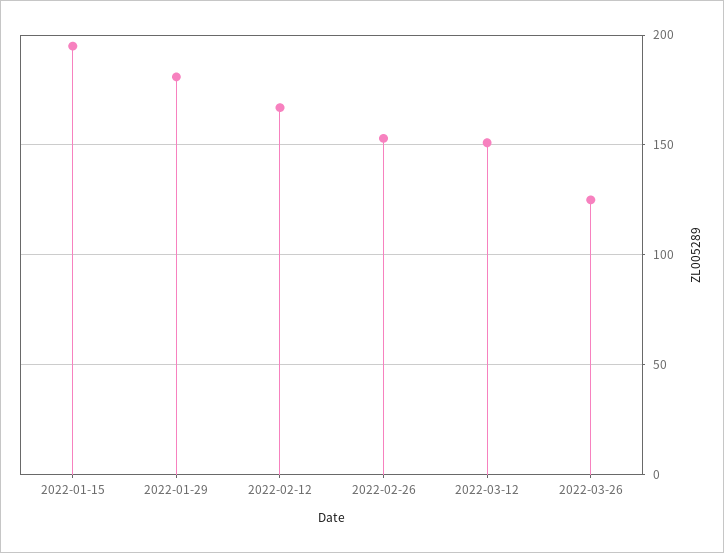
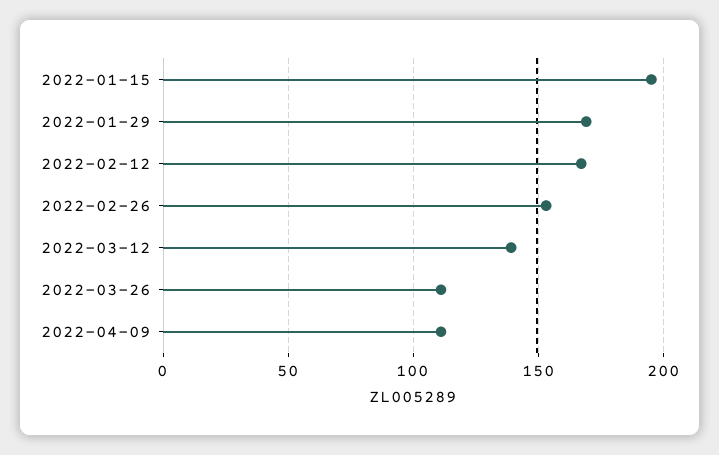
2022-01-29: 180 -> 170
2022-03-12: 150 -> 140
2022-03-26: 125 -> 110
2022-04-09: none -> 110

